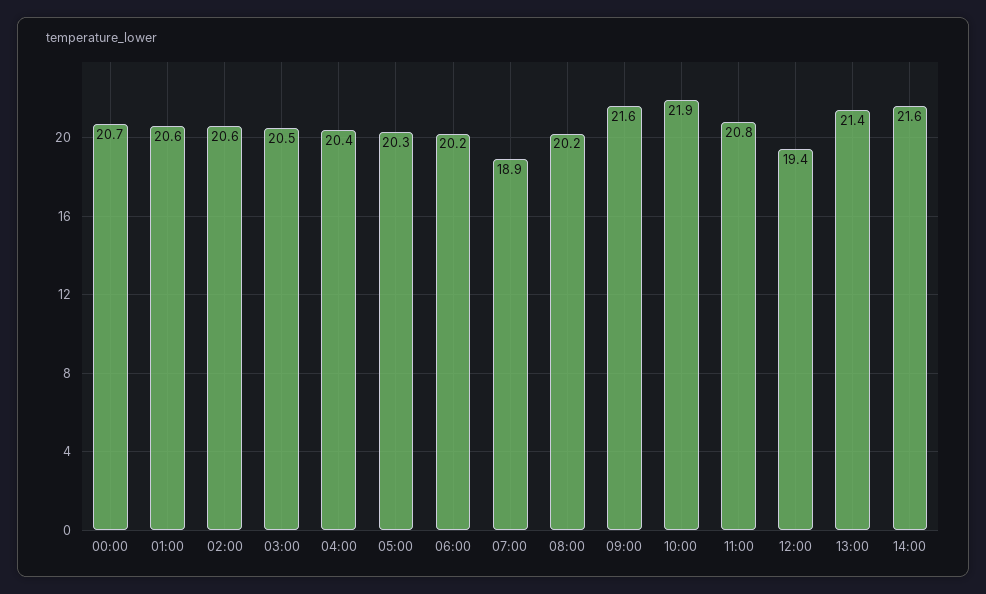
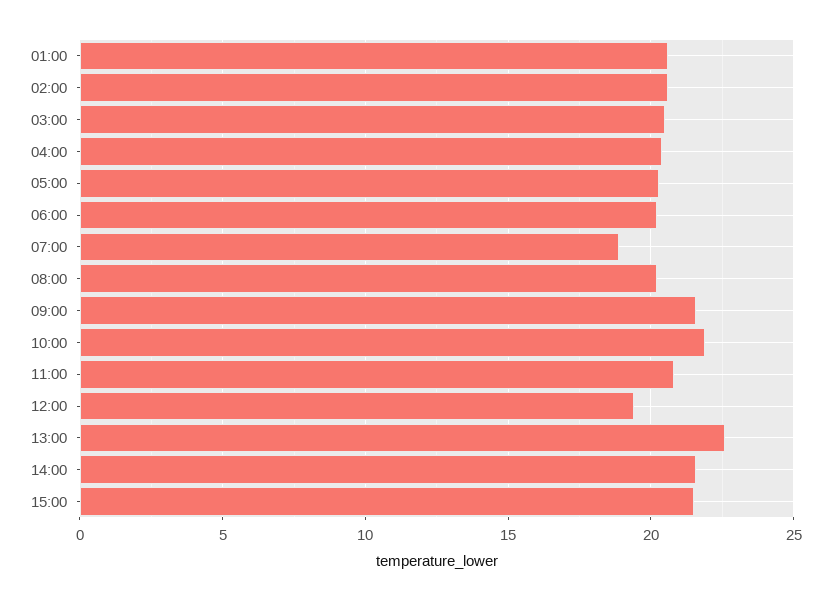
00:00: 20.7 -> none
13:00: 21.4 -> 22.5
15:00: none -> 21.5

